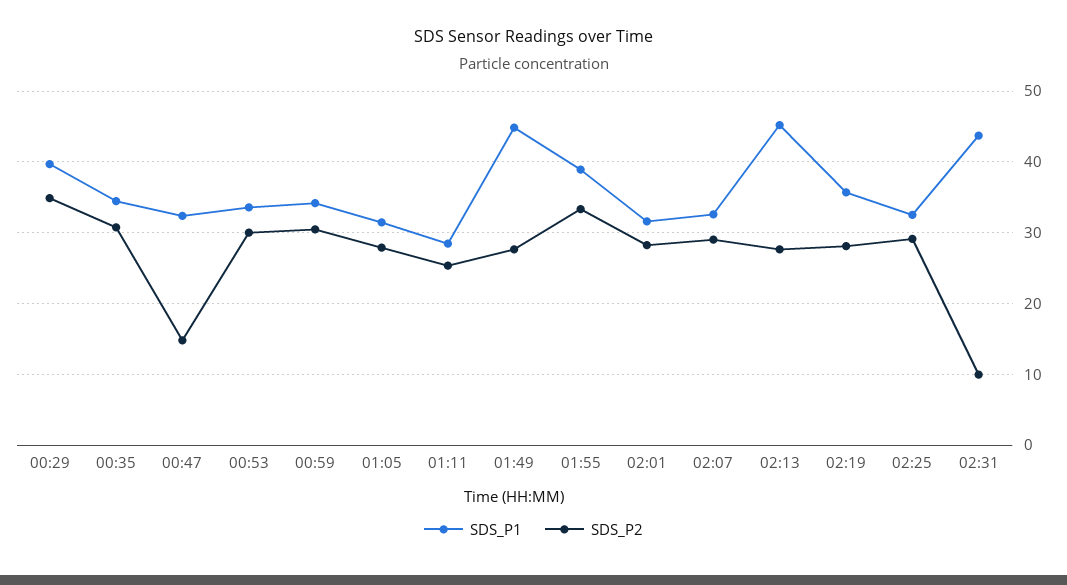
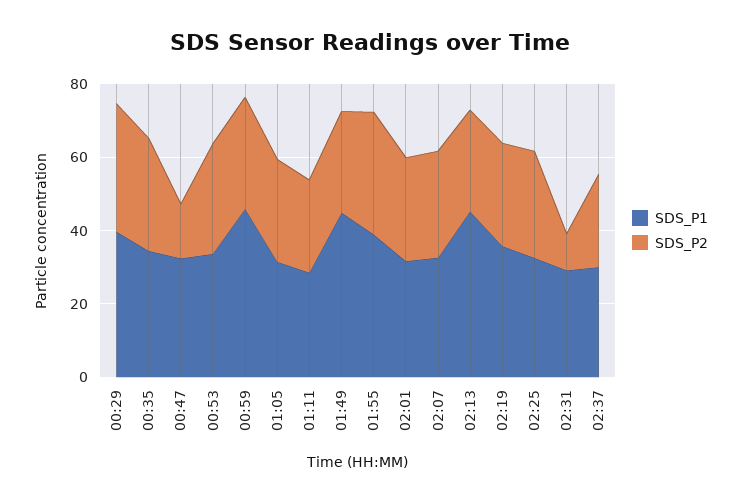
SDS_P1, 00:59: 34 -> 45
SDS_P1, 02:31: 44 -> 30
SDS_P1, 02:37: none -> 30
SDS_P2, 02:37: none -> 25

